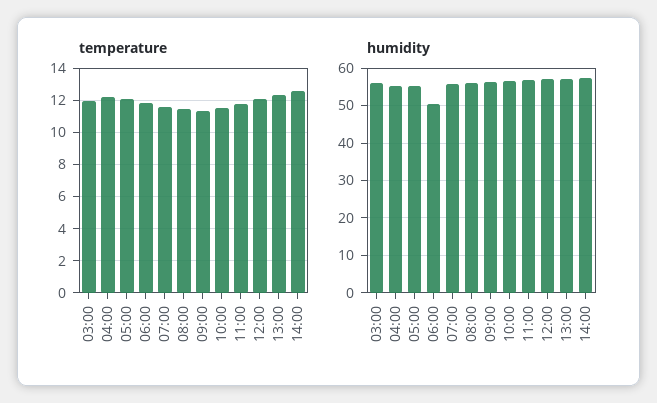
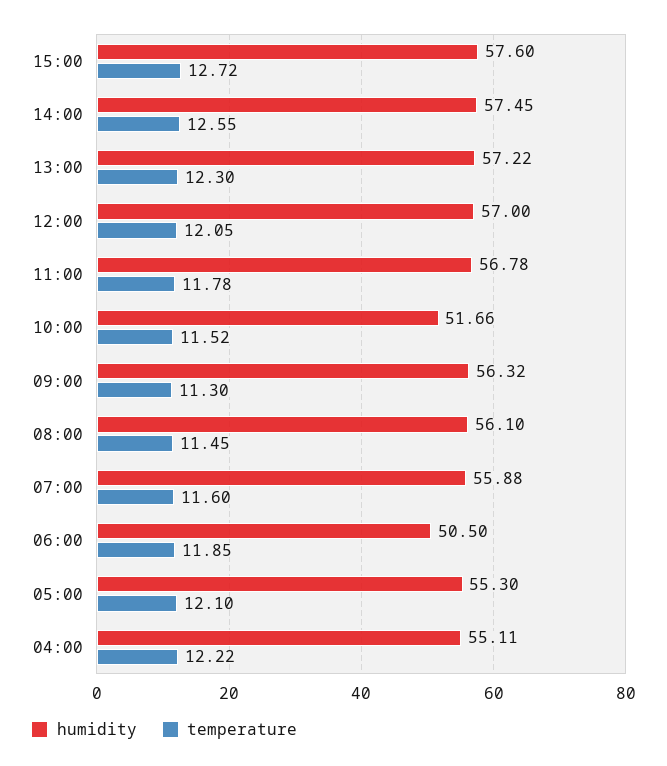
temperature, 03:00: 12 -> none
humidity, 03:00: 56 -> none
humidity, 10:00: 56 -> 51.66
humidity, 15:00: none -> 57.6
temperature, 15:00: none -> 12.72

